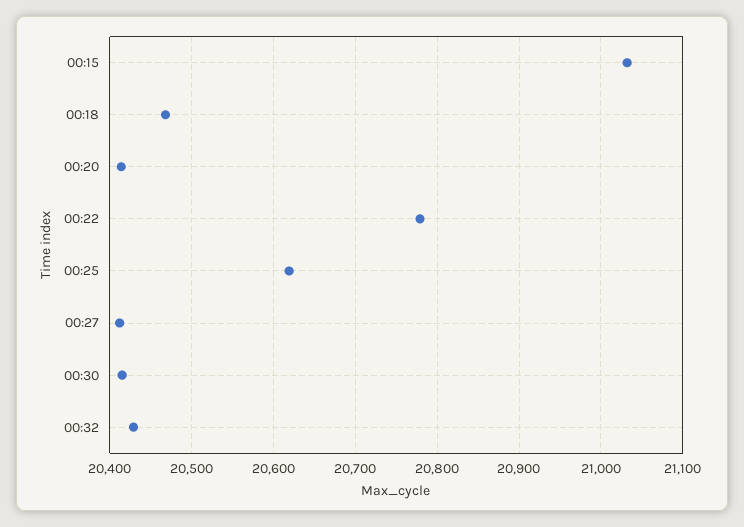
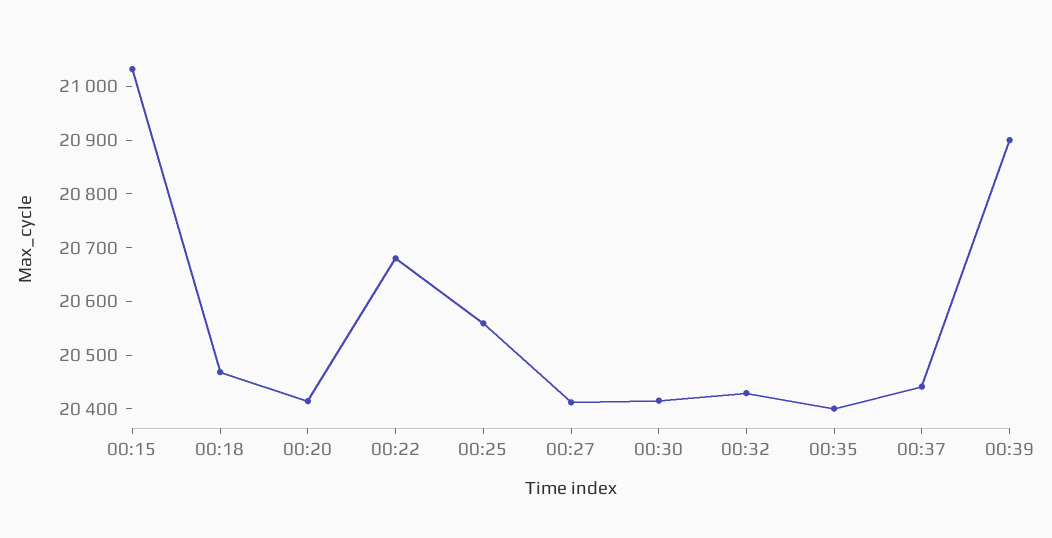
00:22: 20780 -> 20680
00:25: 20620 -> 20560
00:35: none -> 20400
00:37: none -> 20440
00:39: none -> 20900

